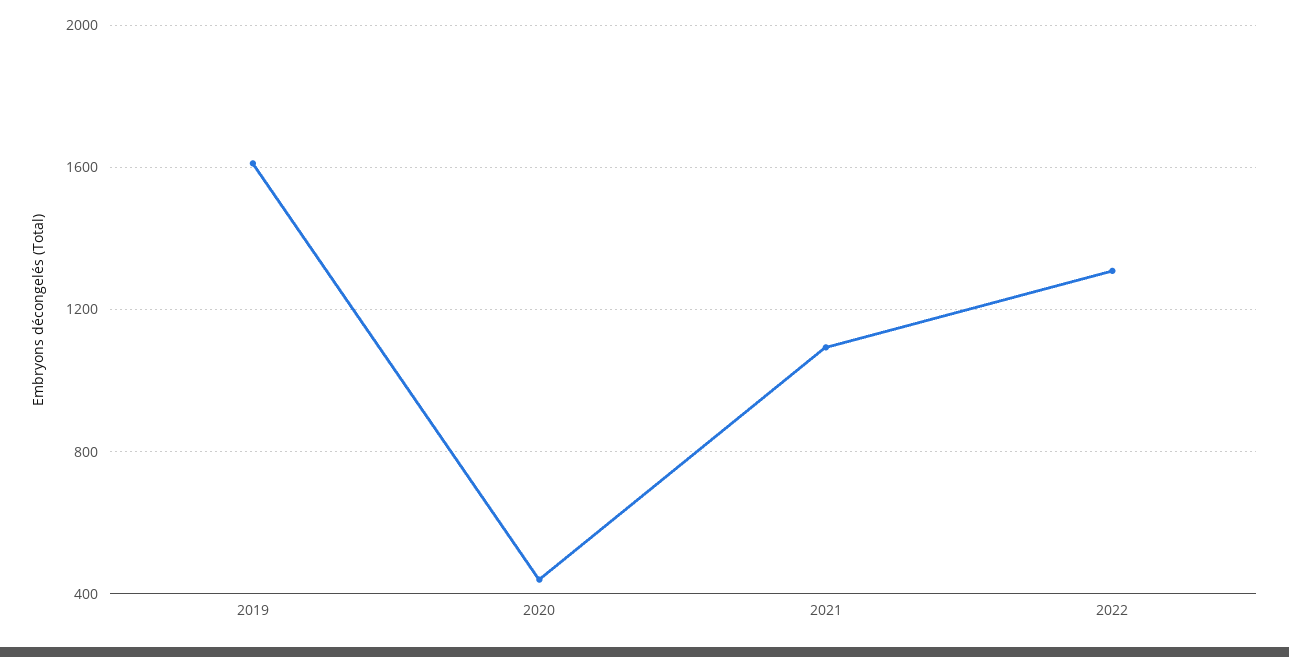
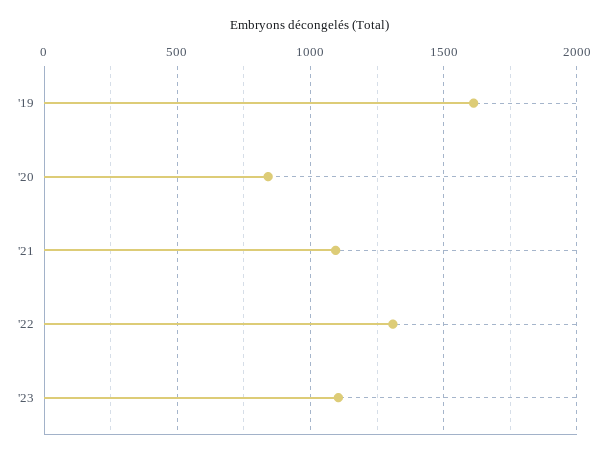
2020: 450 -> 850
'23: none -> 1100

